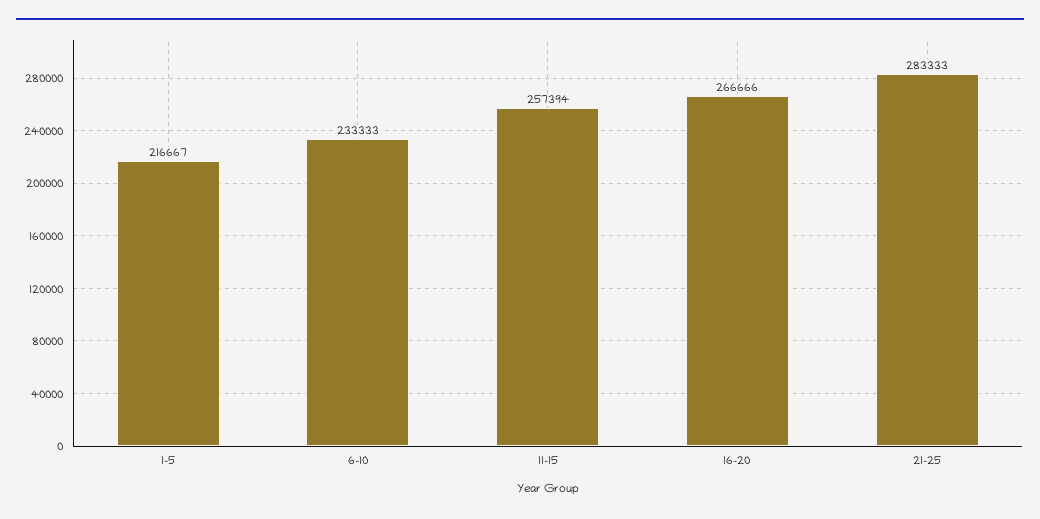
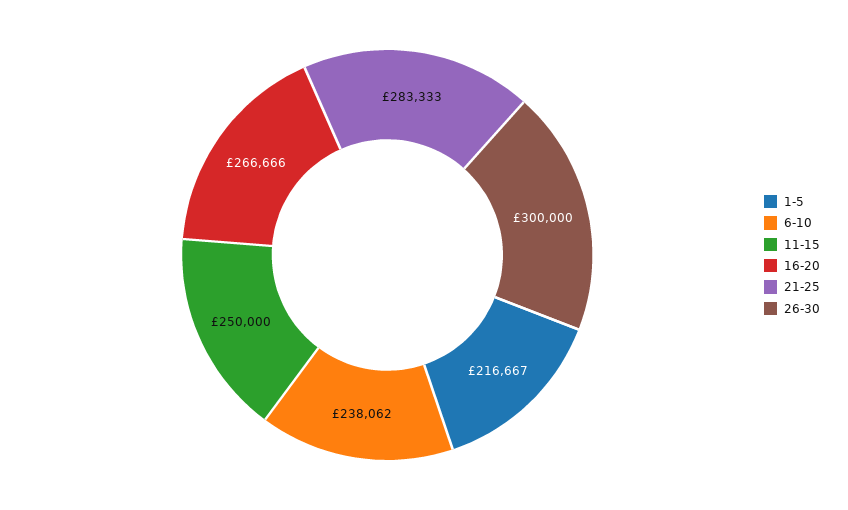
6-10: 233333 -> 238062
11-15: 257394 -> 250000
26-30: none -> 300000

